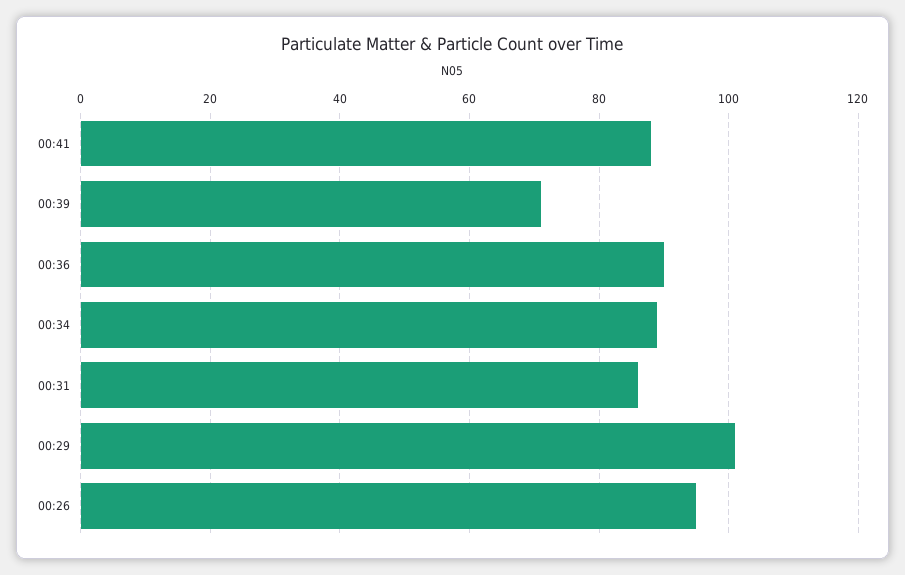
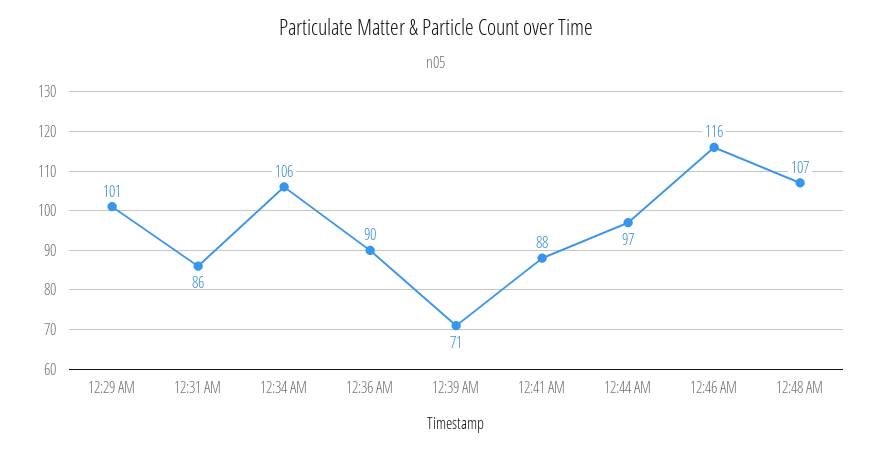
00:34: 90 -> 106
00:26: 95 -> none
12:44 AM: none -> 97
12:46 AM: none -> 116
12:48 AM: none -> 107

